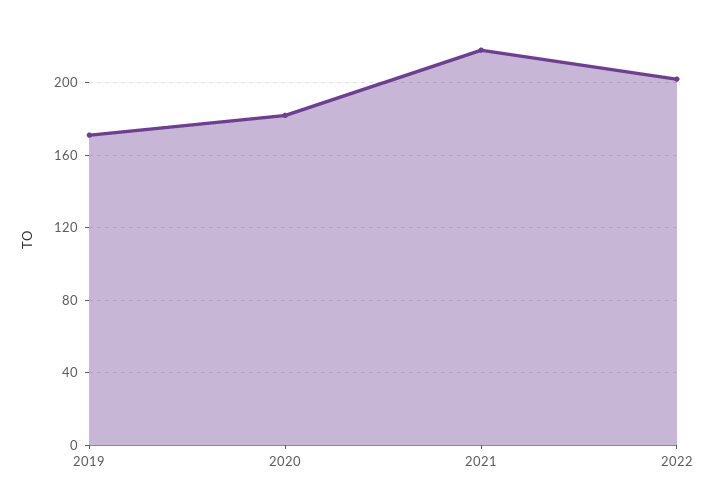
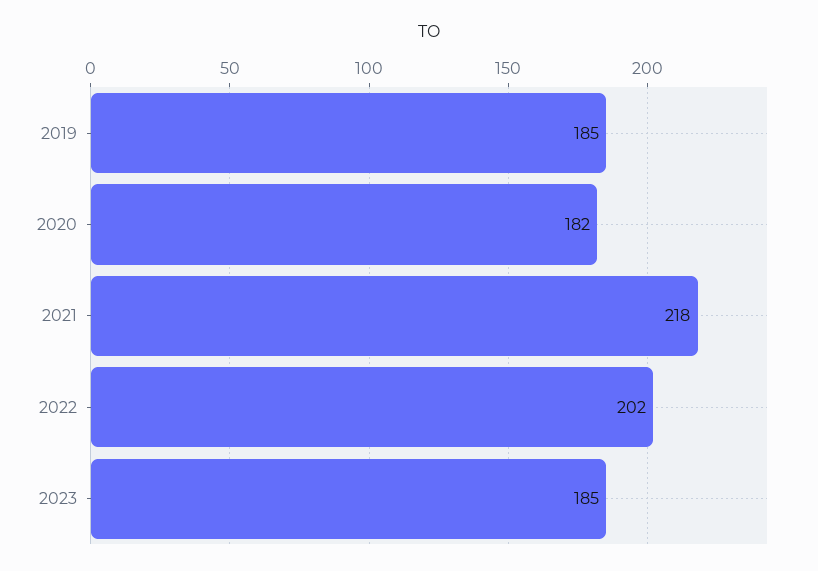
2019: 170 -> 185
2023: none -> 185

